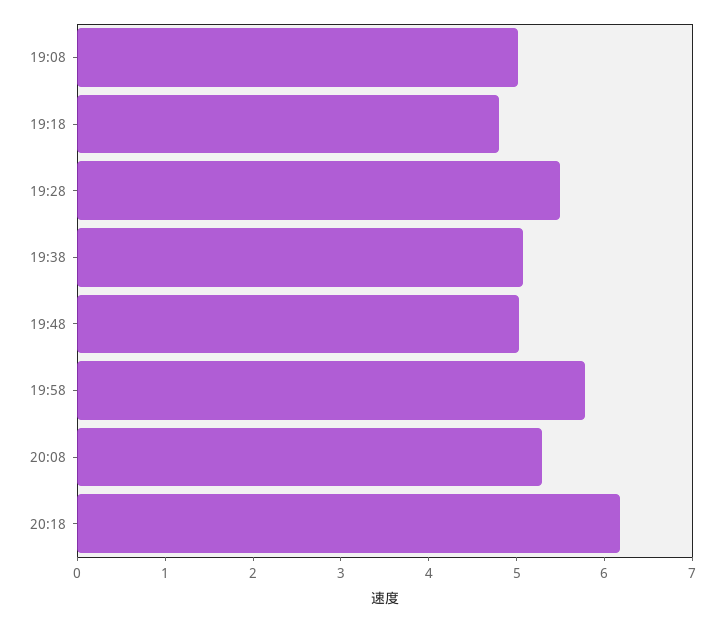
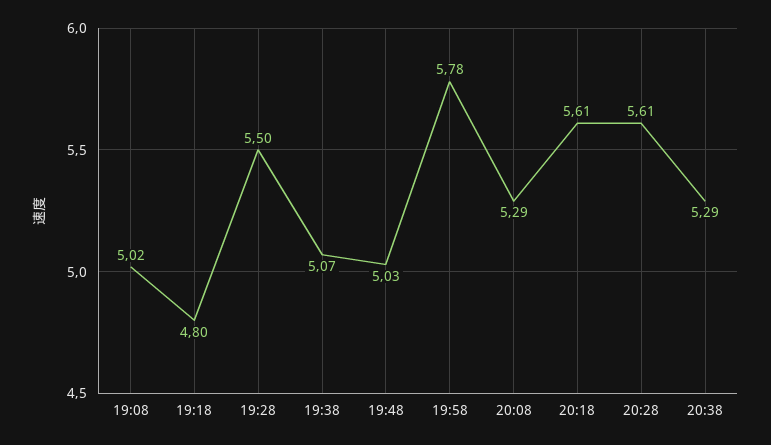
20:18: 6.2 -> 5.61
20:28: none -> 5.61
20:38: none -> 5.29

